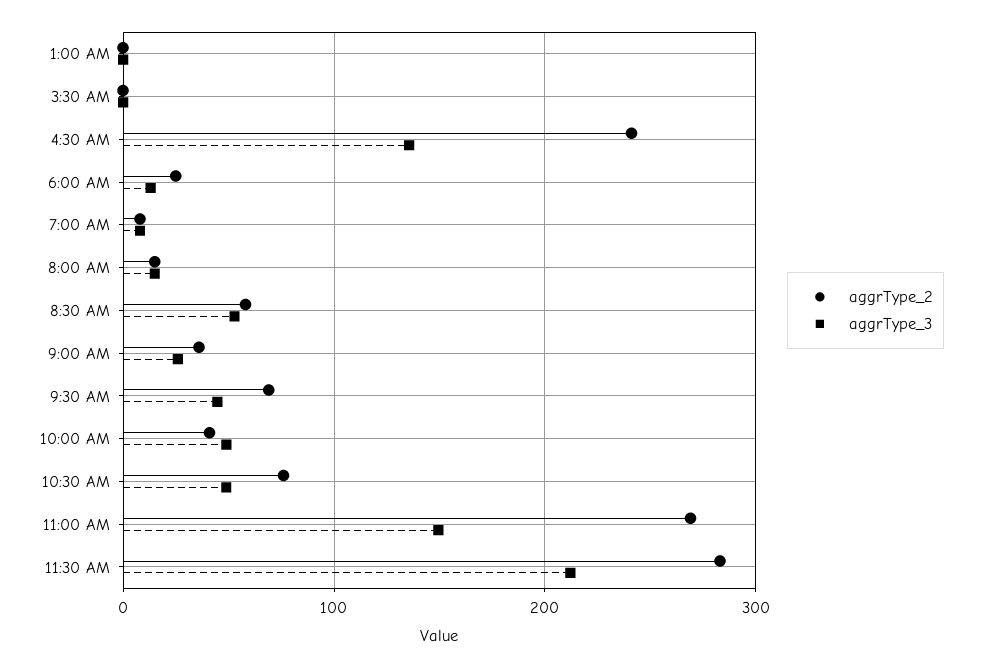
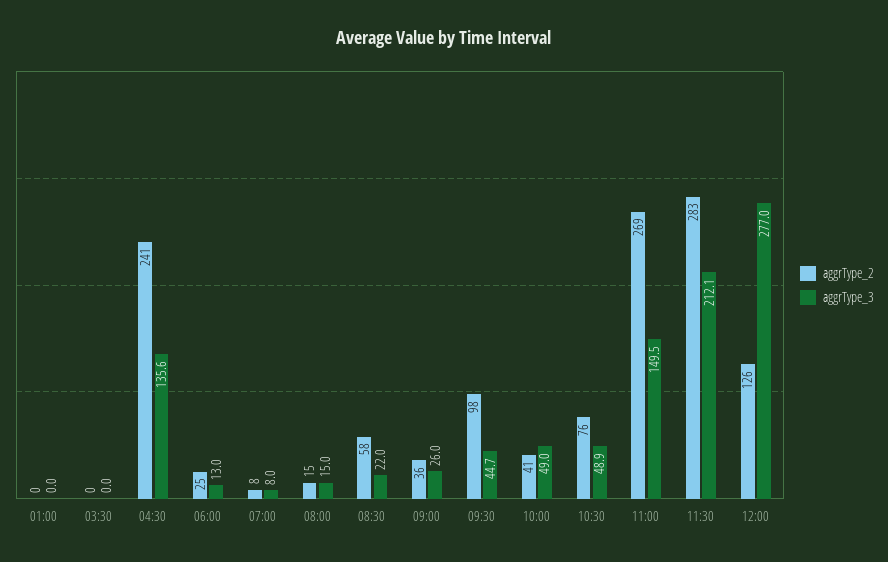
aggrType_3, 8:30 AM: 50 -> 22
aggrType_2, 9:30 AM: 70 -> 98
aggrType_2, 12:00: none -> 126
aggrType_3, 12:00: none -> 277

